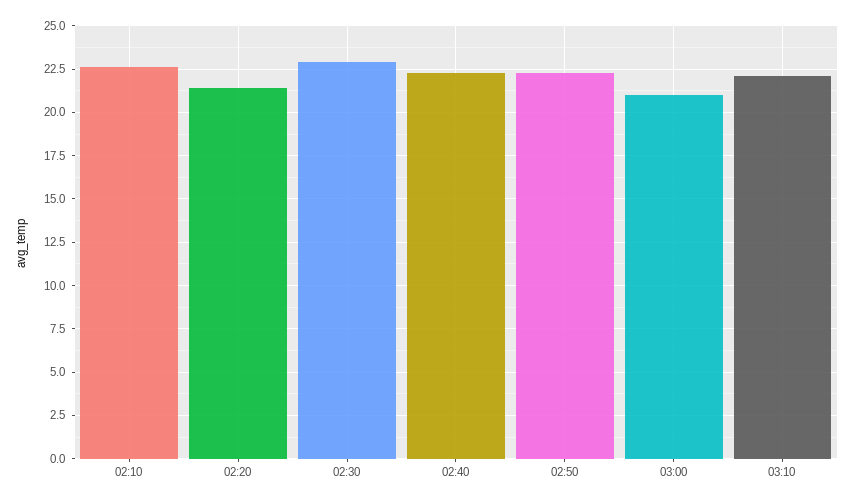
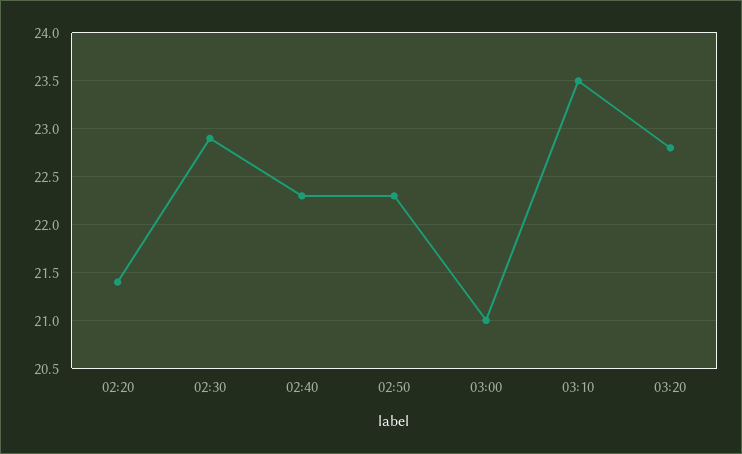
02:10: 22.5 -> none
03:10: 22 -> 23.5
03:20: none -> 22.8

